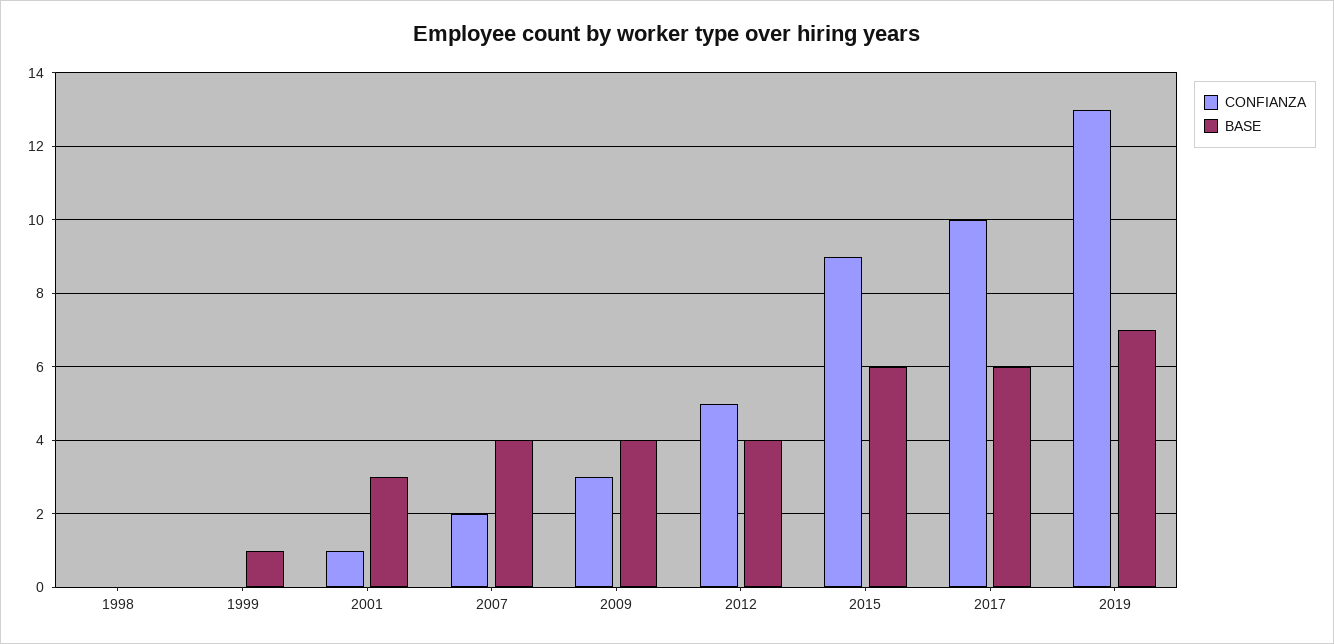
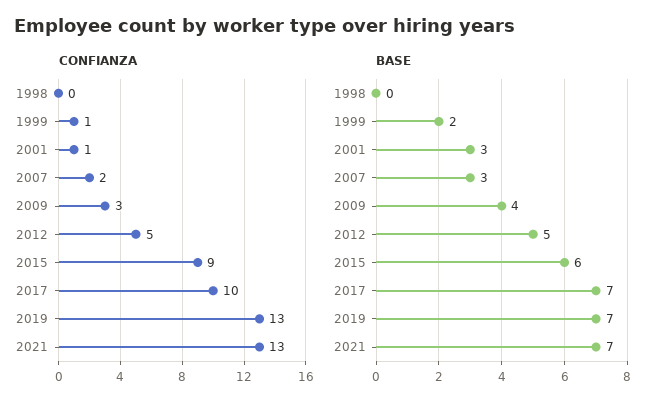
CONFIANZA, 1999: 0 -> 1
BASE, 1999: 1 -> 2
BASE, 2007: 4 -> 3
BASE, 2012: 4 -> 5
BASE, 2017: 6 -> 7
CONFIANZA, 2021: none -> 13
BASE, 2021: none -> 7

